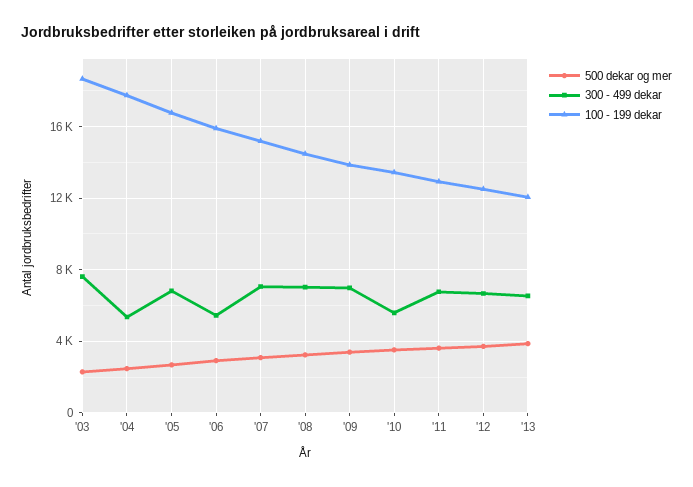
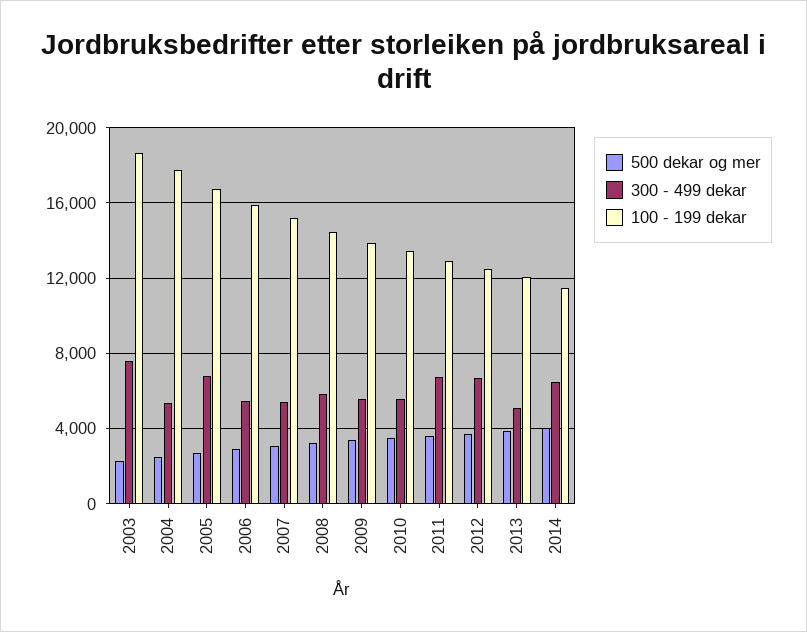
300 - 499 dekar, '07: 7000 -> 5500
300 - 499 dekar, '08: 7000 -> 6000
300 - 499 dekar, '09: 7000 -> 5500
300 - 499 dekar, '13: 6500 -> 5000
500 dekar og mer, 2014: none -> 4000
300 - 499 dekar, 2014: none -> 6500
100 - 199 dekar, 2014: none -> 11500

